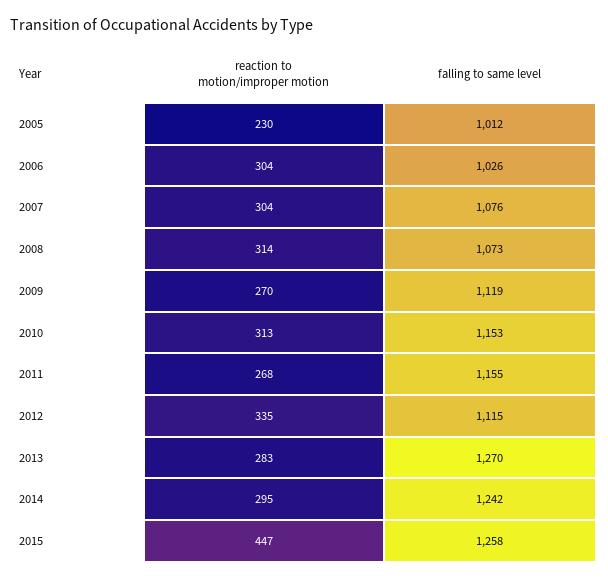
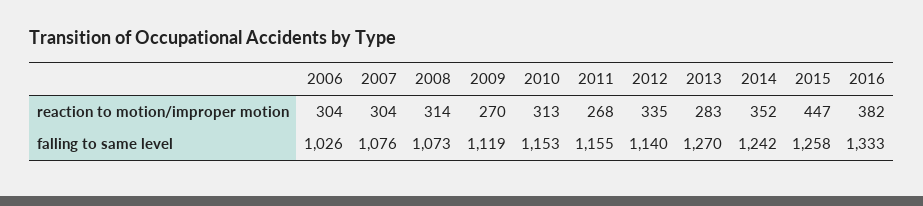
reaction to motion/improper motion, 2005: 230 -> none
falling to same level, 2005: 1012 -> none
falling to same level, 2012: 1115 -> 1140
reaction to motion/improper motion, 2014: 295 -> 352
reaction to motion/improper motion, 2016: none -> 382
falling to same level, 2016: none -> 1333

